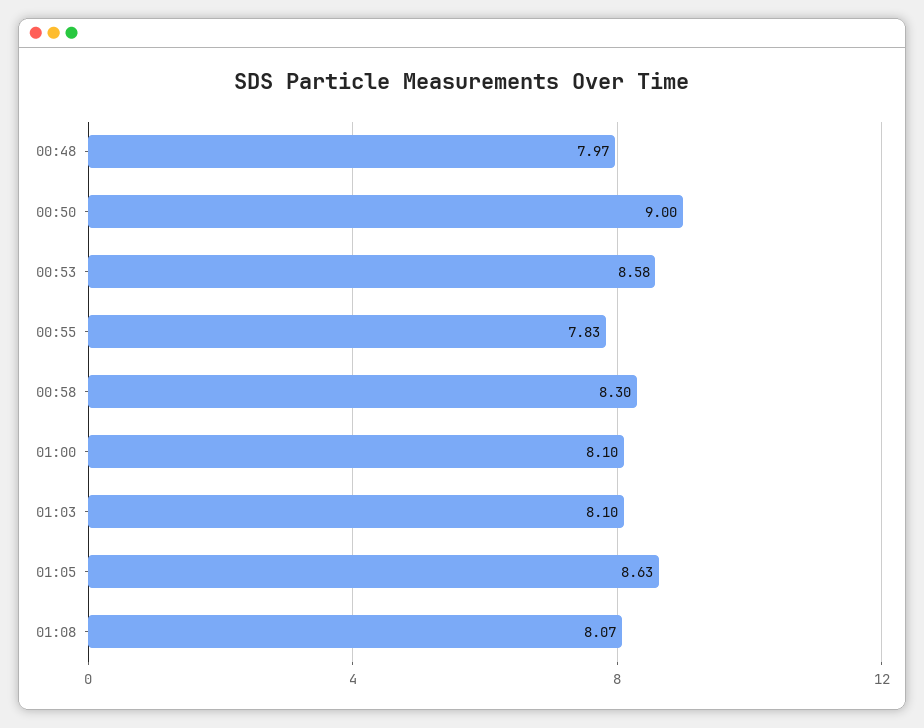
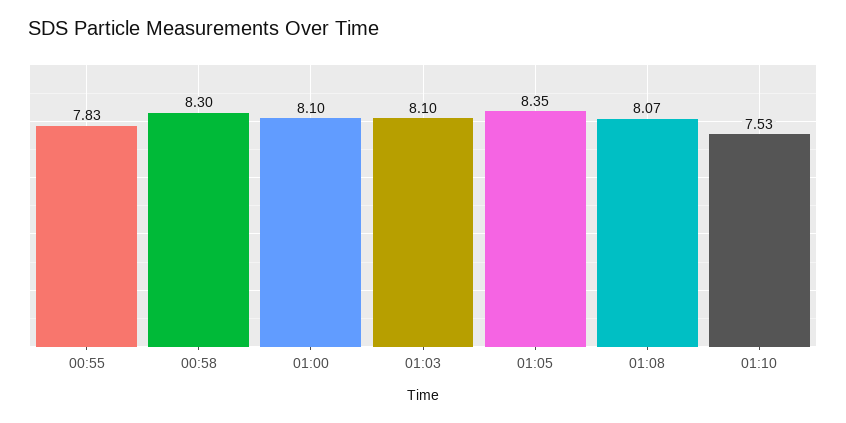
00:48: 7.97 -> none
00:50: 9 -> none
00:53: 8.58 -> none
01:05: 8.63 -> 8.35
01:10: none -> 7.53

